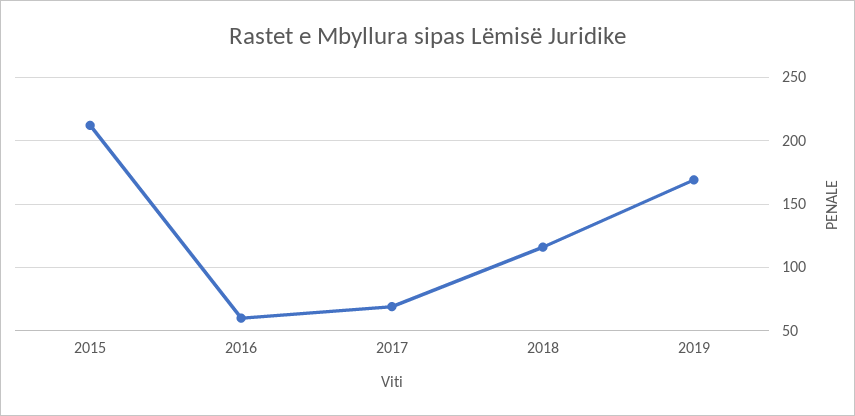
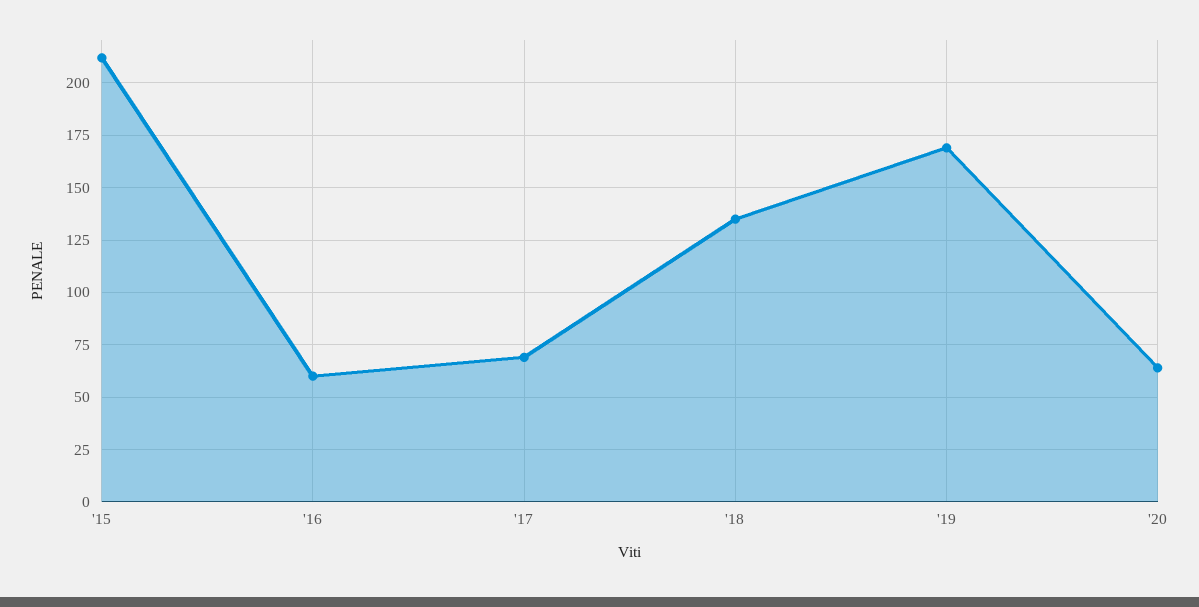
2018: 115 -> 135
'20: none -> 65

